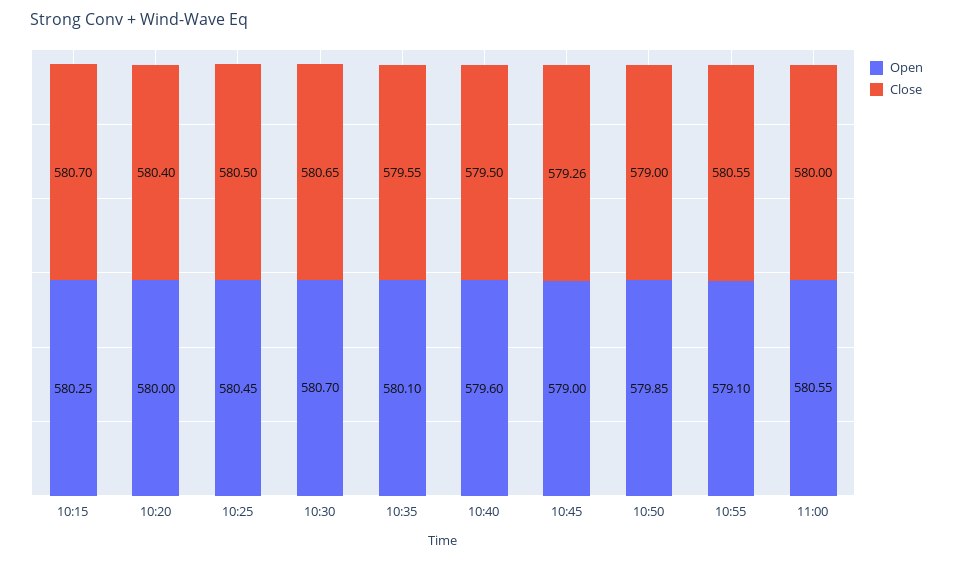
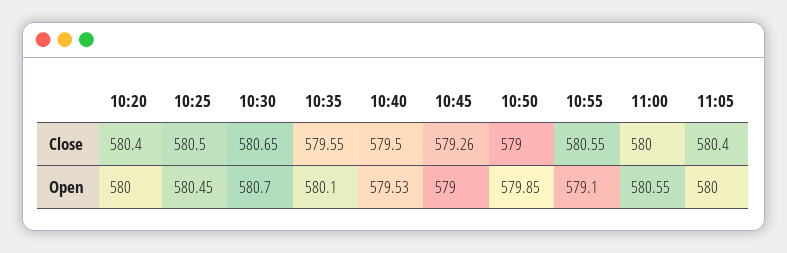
Open, 10:15: 580.25 -> none
Close, 10:15: 580.7 -> none
Open, 10:40: 579.6 -> 579.53
Close, 11:05: none -> 580.4
Open, 11:05: none -> 580

